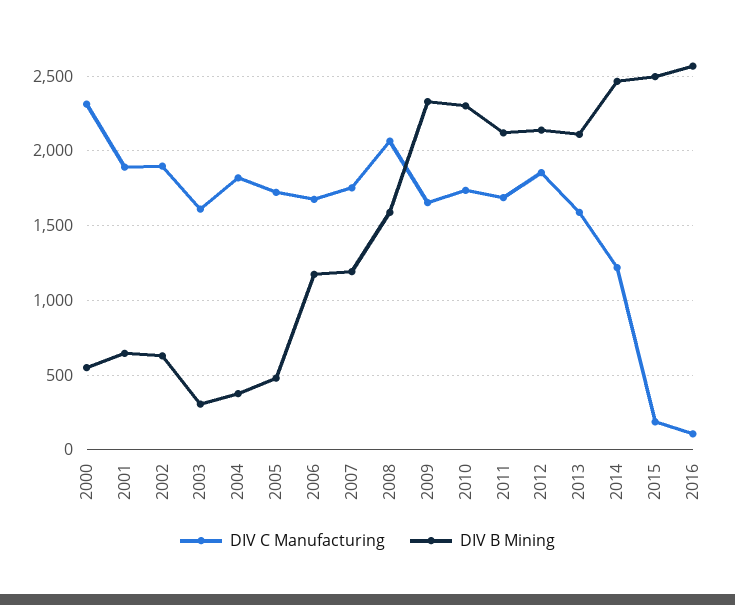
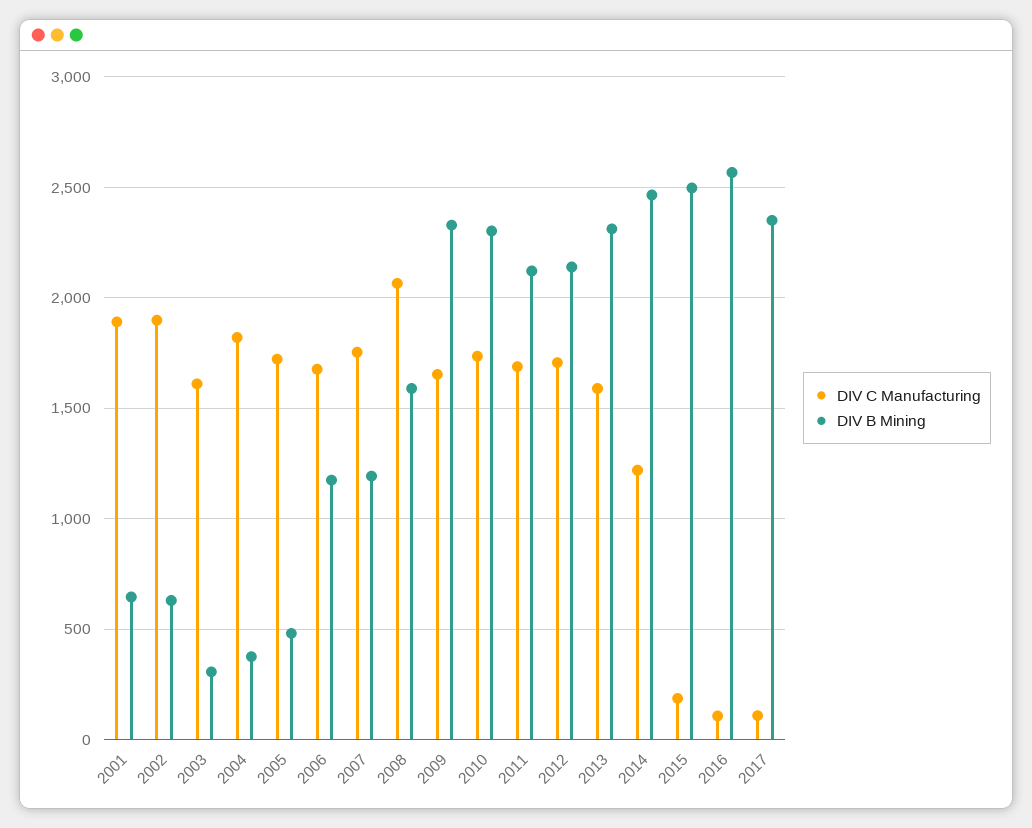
DIV C Manufacturing, 2000: 2300 -> none
DIV B Mining, 2000: 550 -> none
DIV C Manufacturing, 2012: 1850 -> 1700
DIV B Mining, 2013: 2100 -> 2300
DIV C Manufacturing, 2017: none -> 100
DIV B Mining, 2017: none -> 2350

